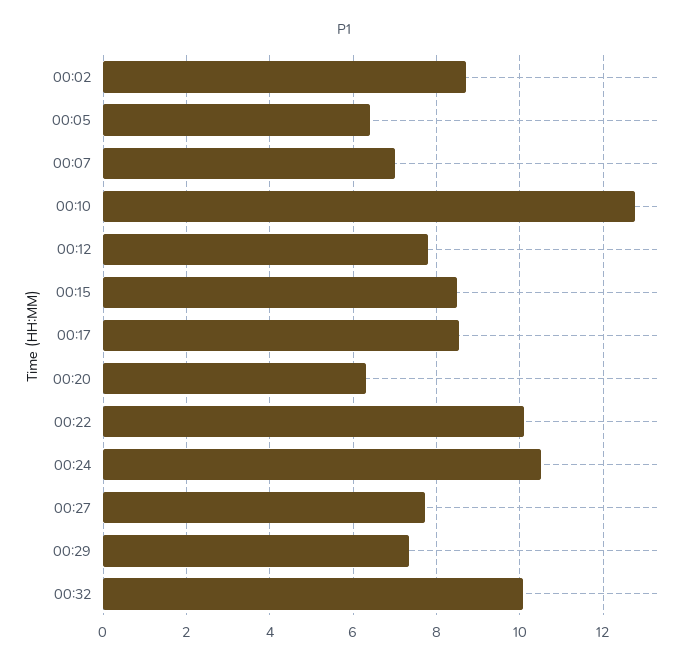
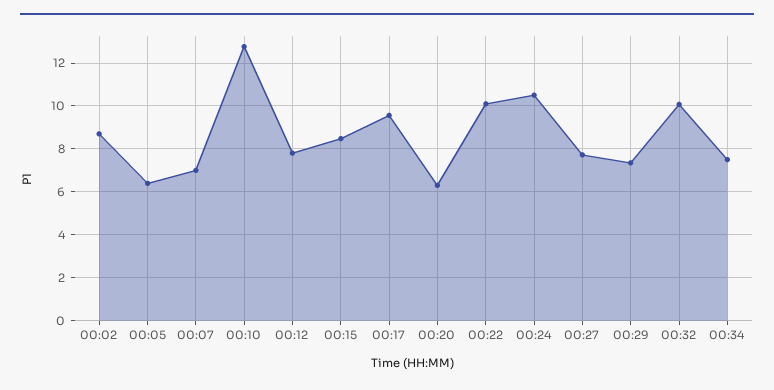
00:17: 8.6 -> 9.5
00:34: none -> 7.5

